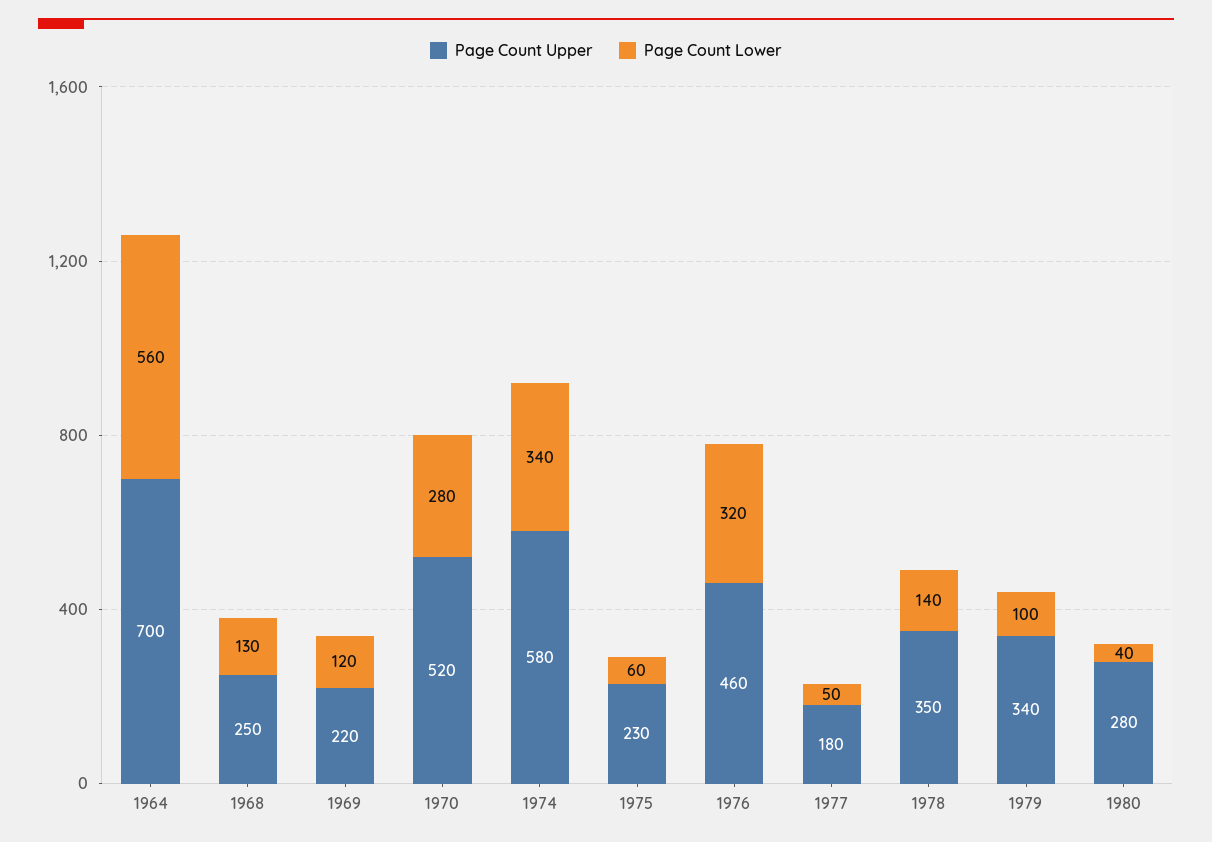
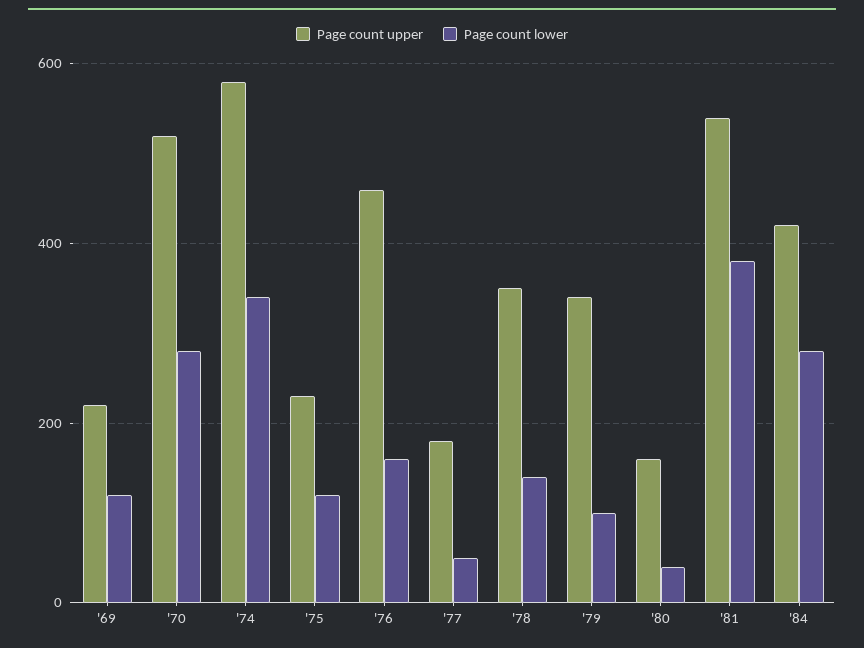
Page Count Upper, 1964: 700 -> none
Page Count Lower, 1964: 560 -> none
Page Count Upper, 1968: 250 -> none
Page Count Lower, 1968: 130 -> none
Page Count Lower, 1975: 60 -> 120
Page Count Lower, 1976: 320 -> 160
Page Count Upper, 1980: 280 -> 160
Page Count Upper, '81: none -> 540
Page Count Lower, '81: none -> 380
Page Count Upper, '84: none -> 420
Page Count Lower, '84: none -> 280

